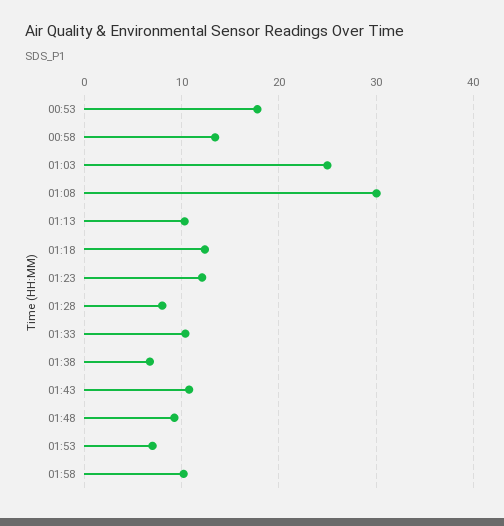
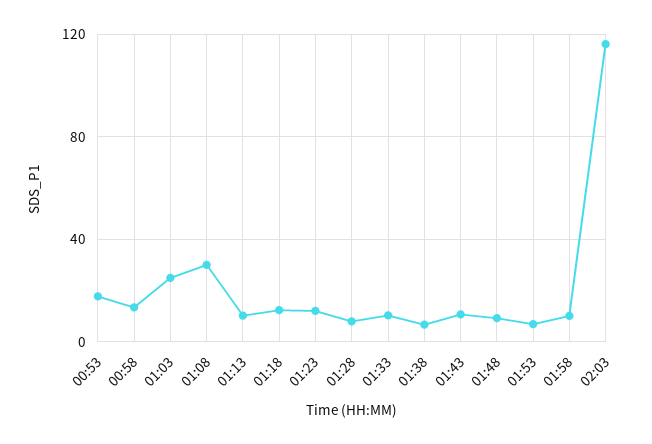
02:03: none -> 115

